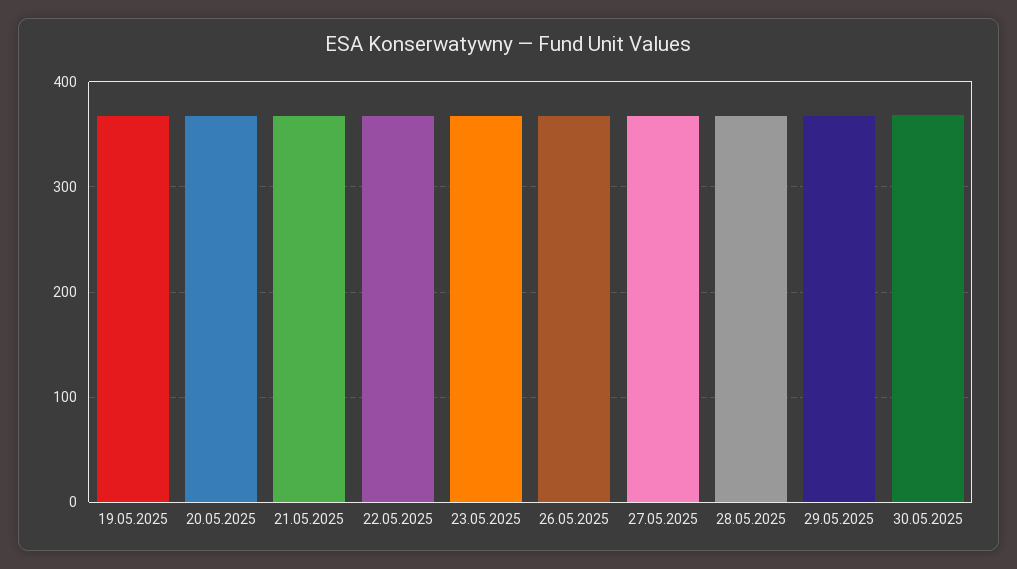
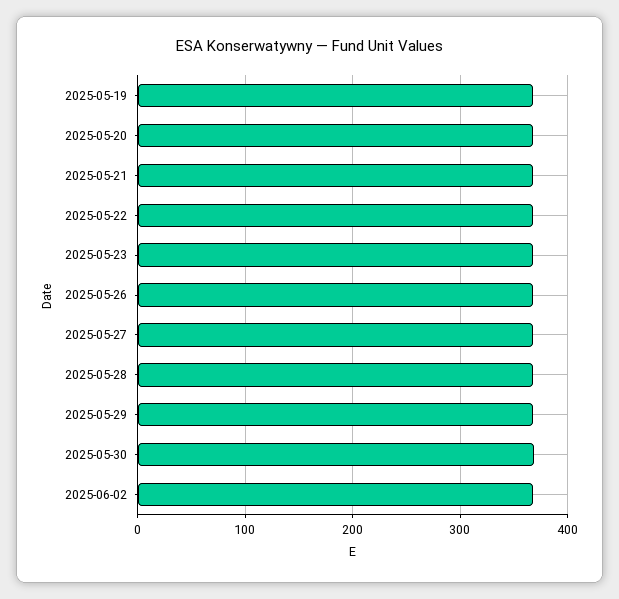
2025-06-02: none -> 370

